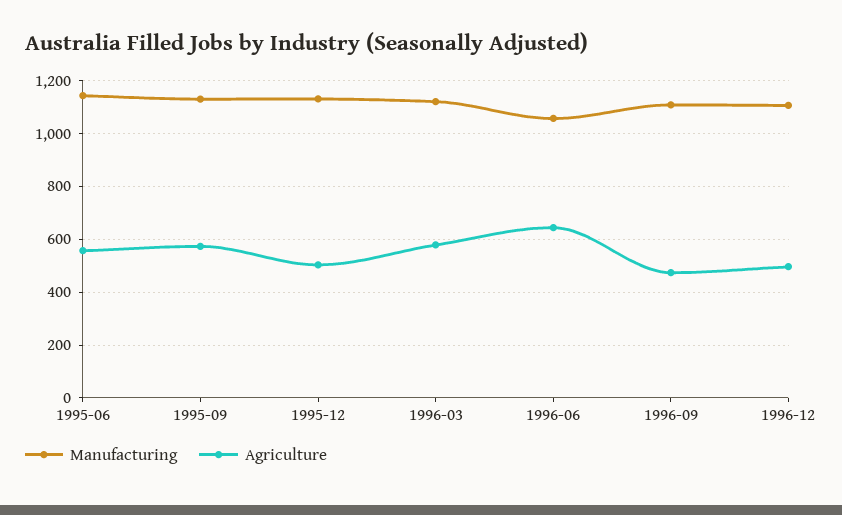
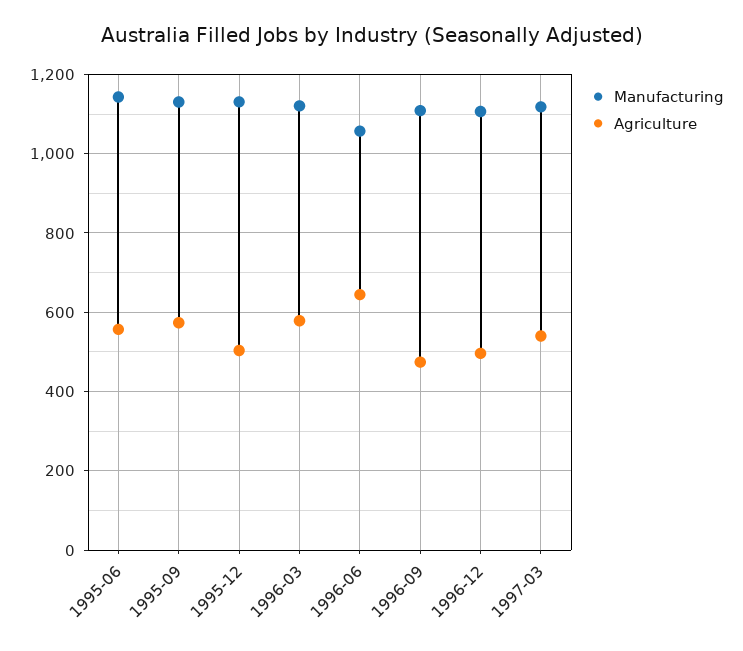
Manufacturing, 1997-03: none -> 1120
Agriculture, 1997-03: none -> 540

